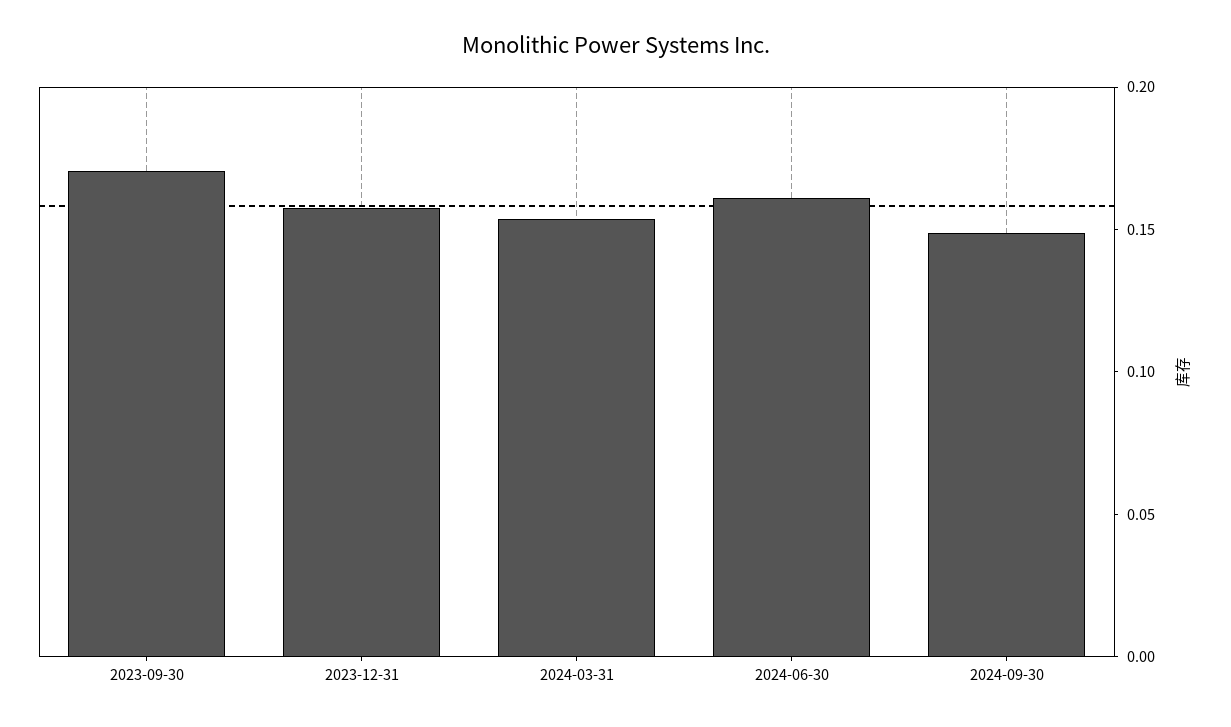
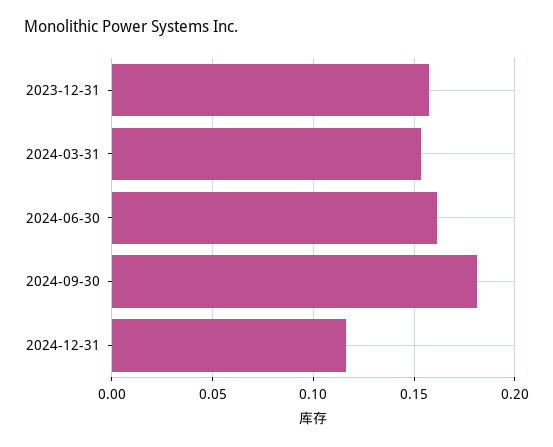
2023-09-30: 0.17 -> none
2024-09-30: 0.15 -> 0.18
2024-12-31: none -> 0.115

